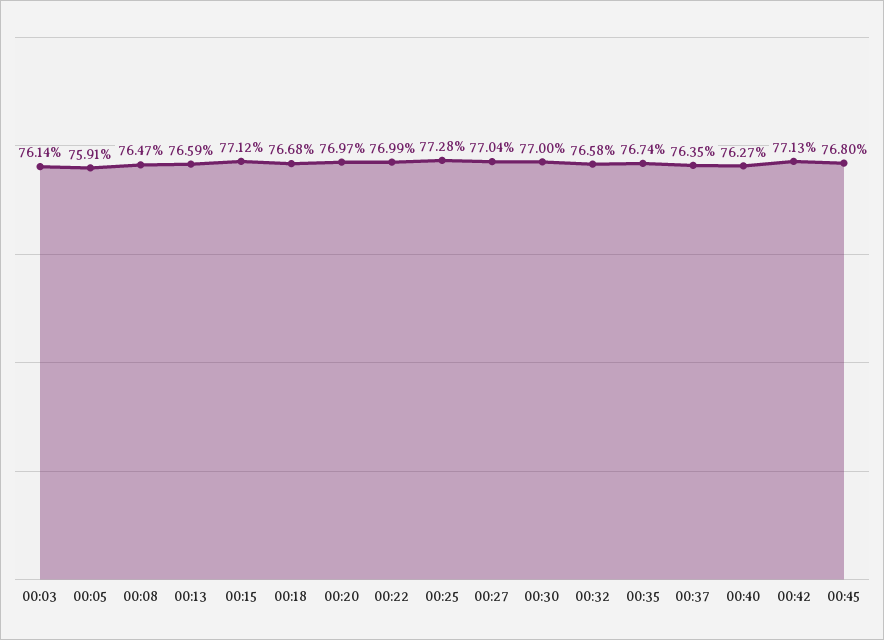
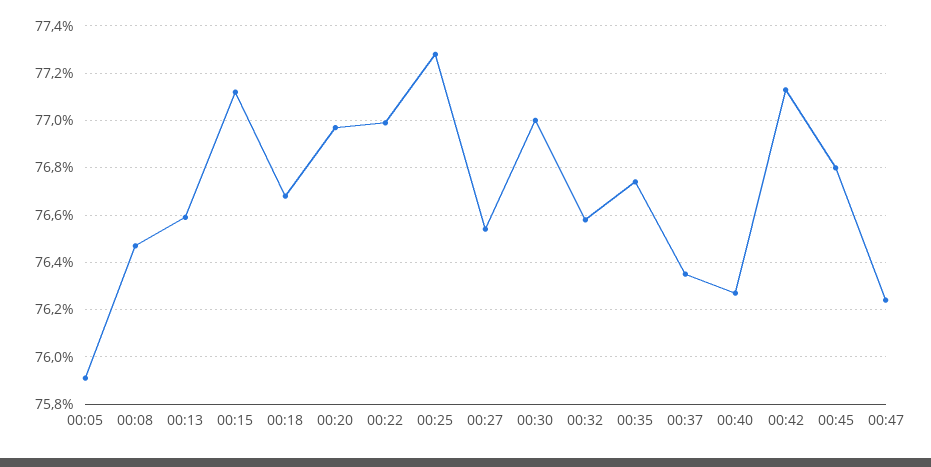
00:03: 76.14 -> none
00:27: 77.04 -> 76.55
00:47: none -> 76.25

